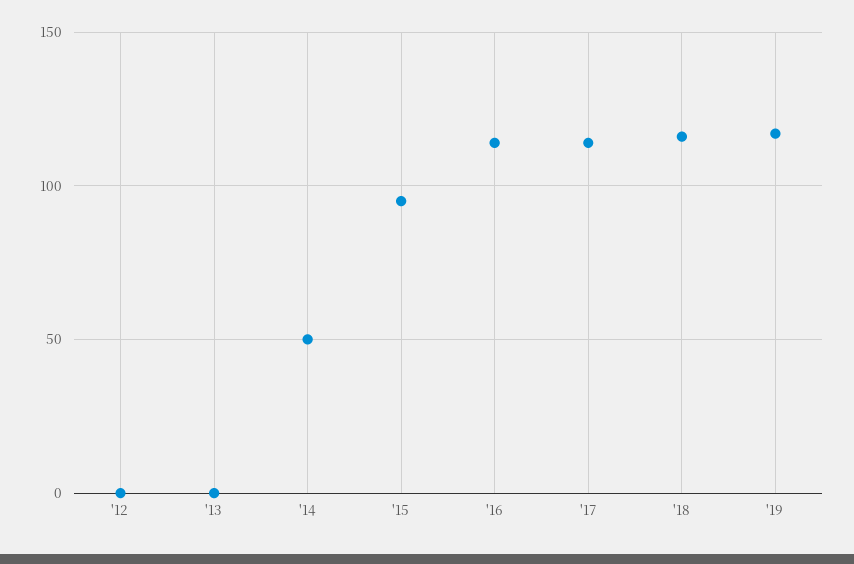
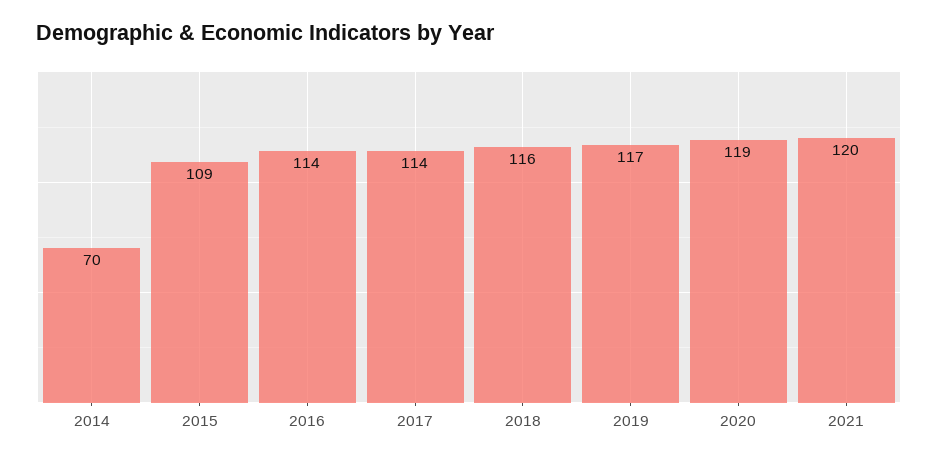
'12: 0 -> none
'13: 0 -> none
'14: 50 -> 70
'15: 95 -> 109
2020: none -> 119
2021: none -> 120

